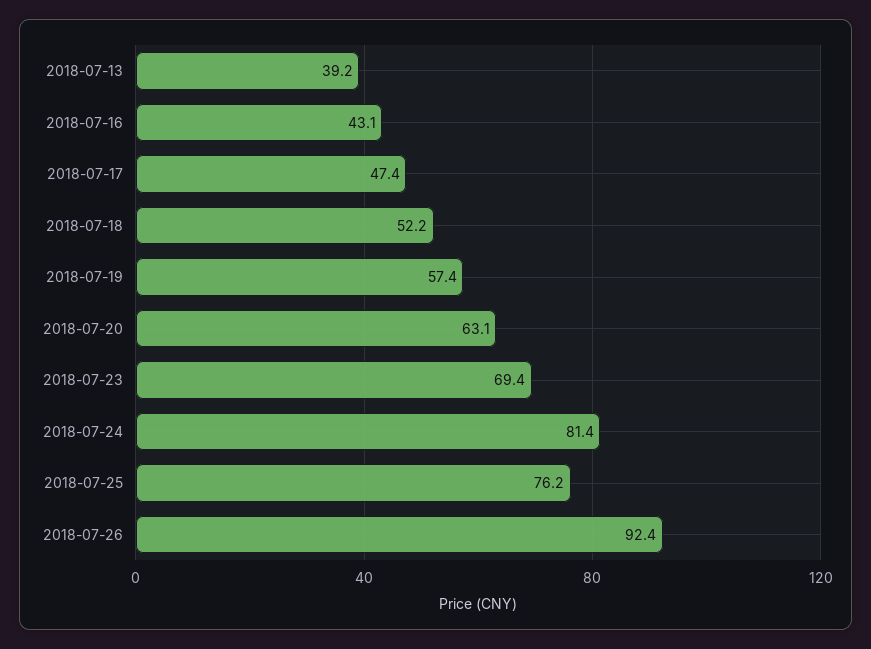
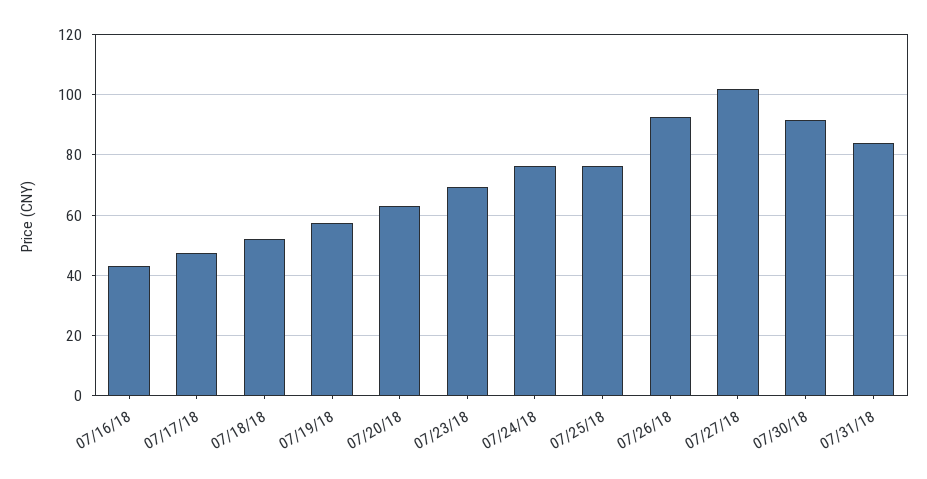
2018-07-13: 39.2 -> none
2018-07-24: 81.4 -> 76
07/27/18: none -> 102
07/30/18: none -> 92
07/31/18: none -> 84

